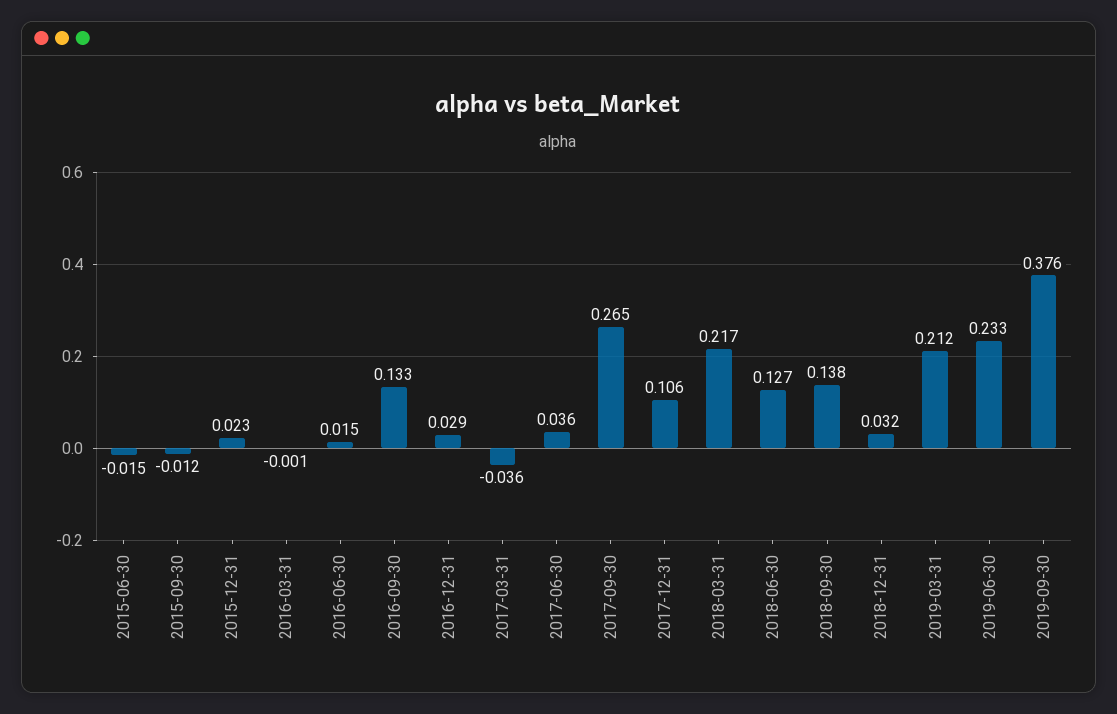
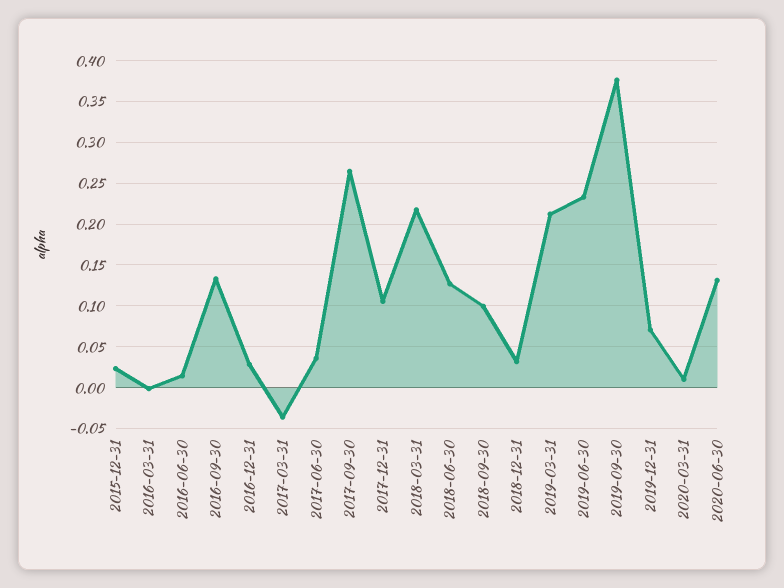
2015-06-30: -0.015 -> none
2015-09-30: -0.012 -> none
2018-09-30: 0.138 -> 0.1
2019-12-31: none -> 0.07
2020-03-31: none -> 0.01
2020-06-30: none -> 0.13

